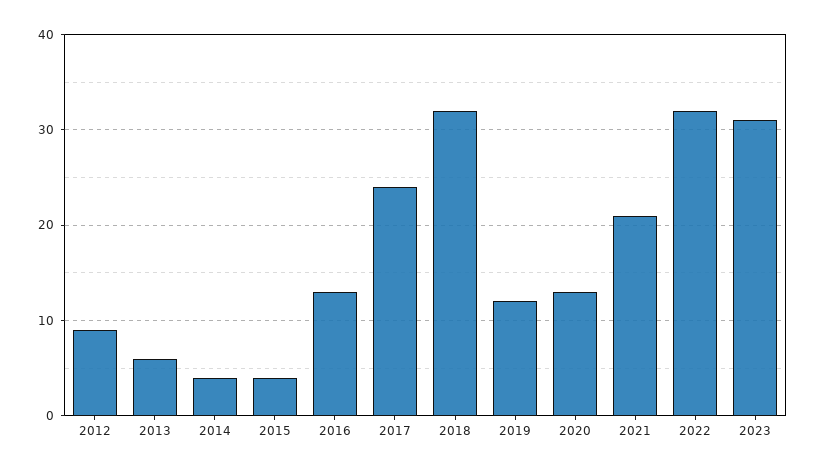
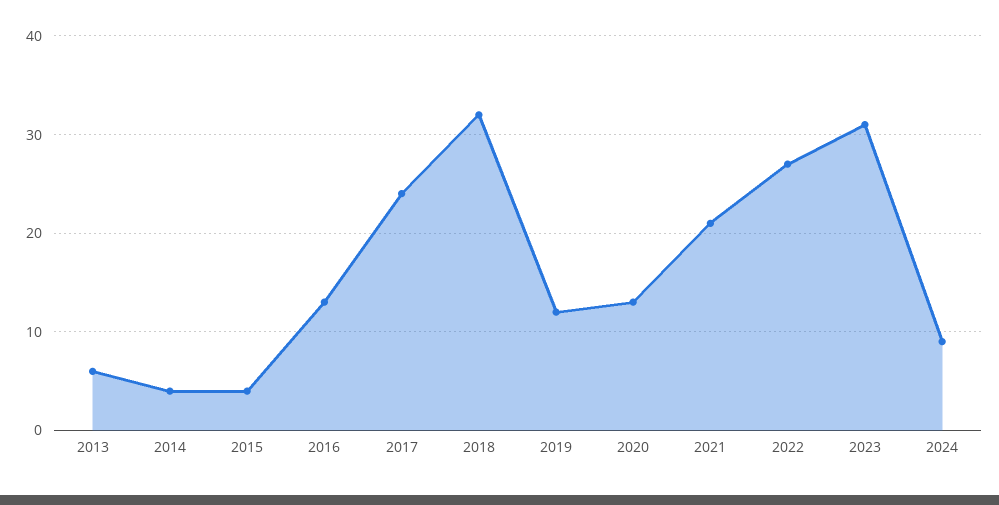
2012: 9 -> none
2022: 32 -> 27
2024: none -> 9

